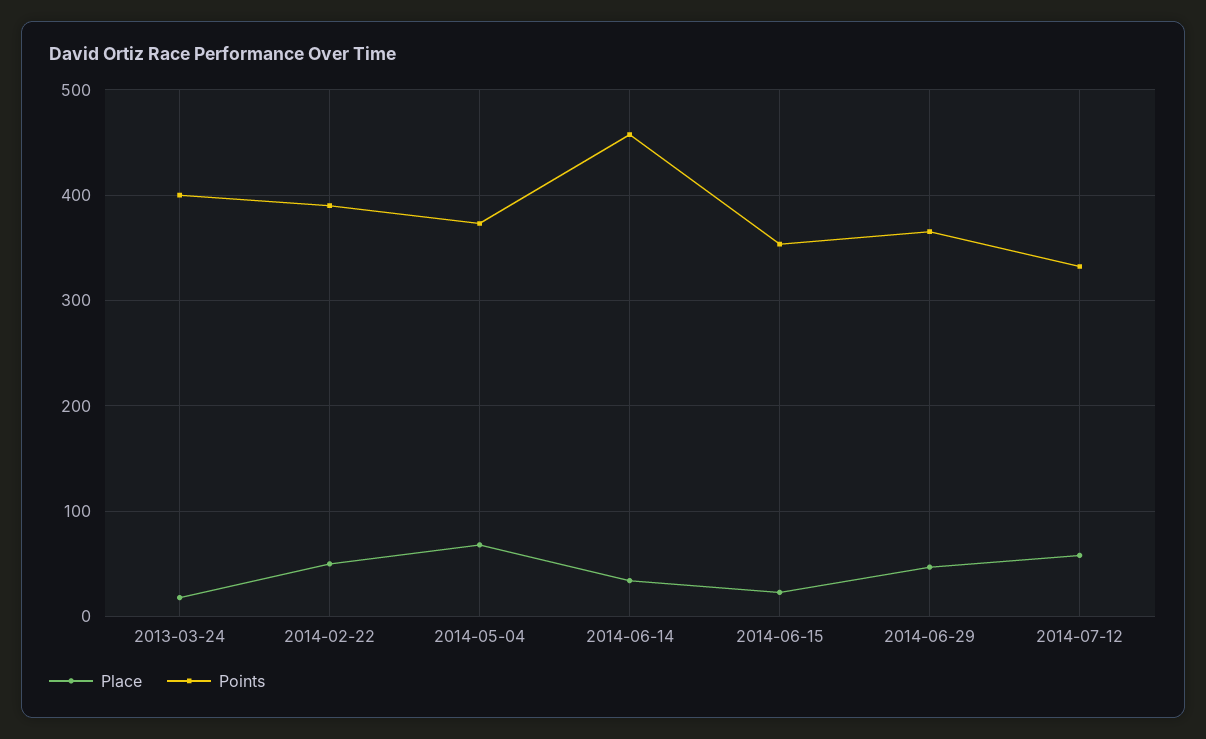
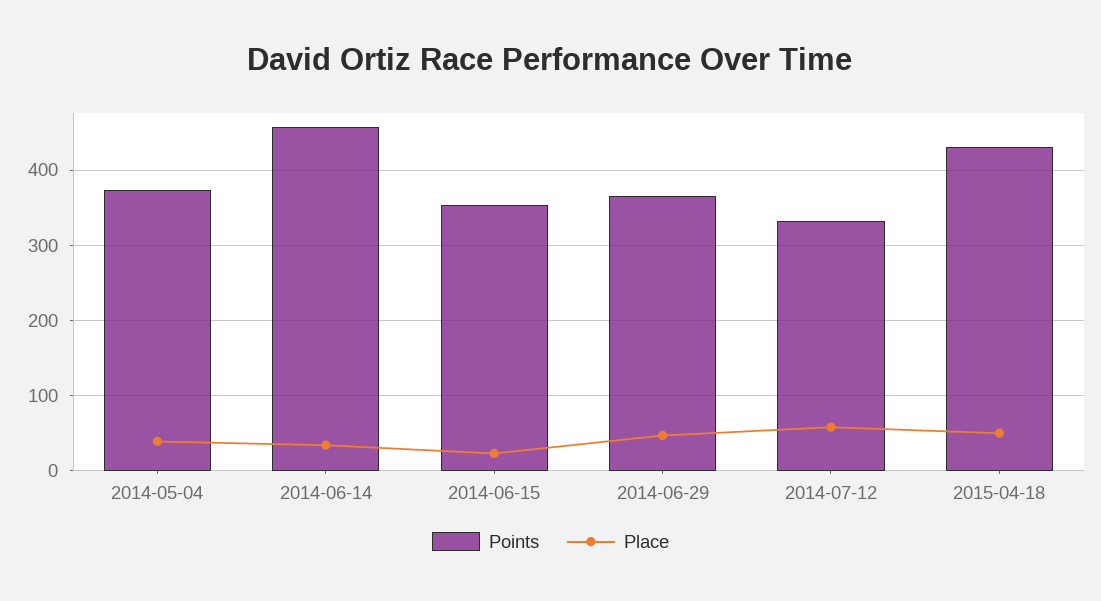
Place, 2013-03-24: 20 -> none
Points, 2013-03-24: 400 -> none
Place, 2014-02-22: 50 -> none
Points, 2014-02-22: 390 -> none
Place, 2014-05-04: 70 -> 40
Points, 2015-04-18: none -> 430
Place, 2015-04-18: none -> 50

